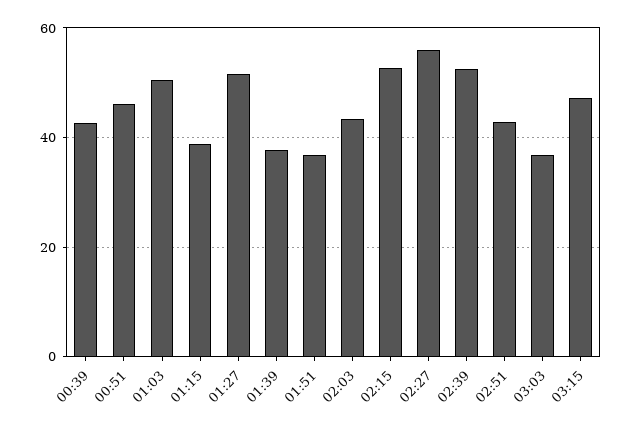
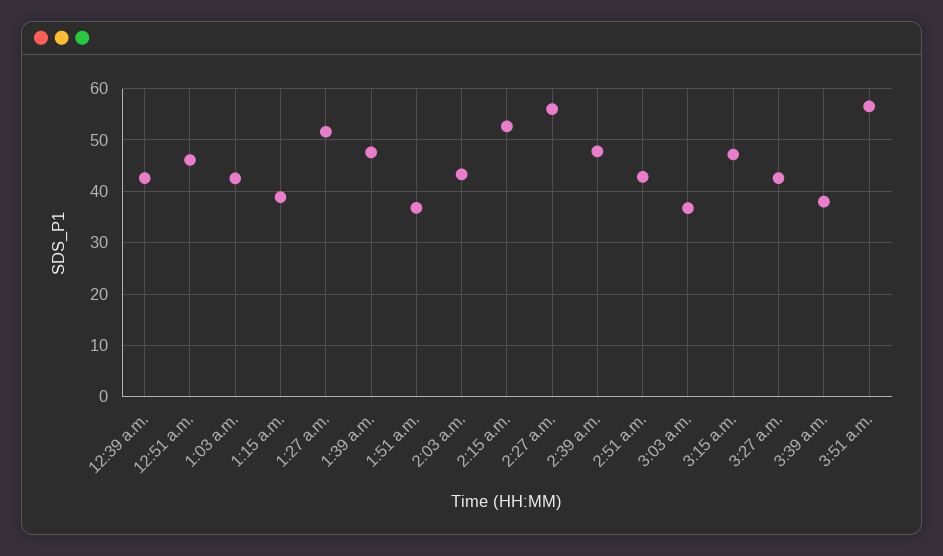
01:03: 50 -> 42
01:39: 38 -> 48
02:39: 52 -> 48
3:27 a.m.: none -> 42
3:39 a.m.: none -> 38
3:51 a.m.: none -> 56

